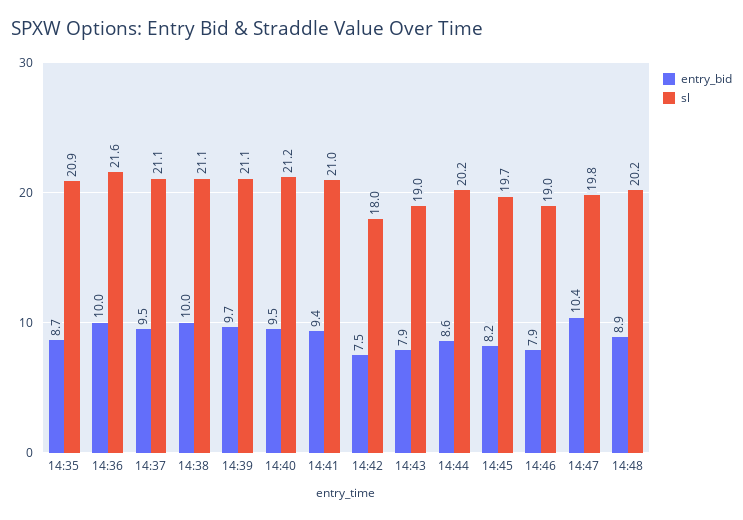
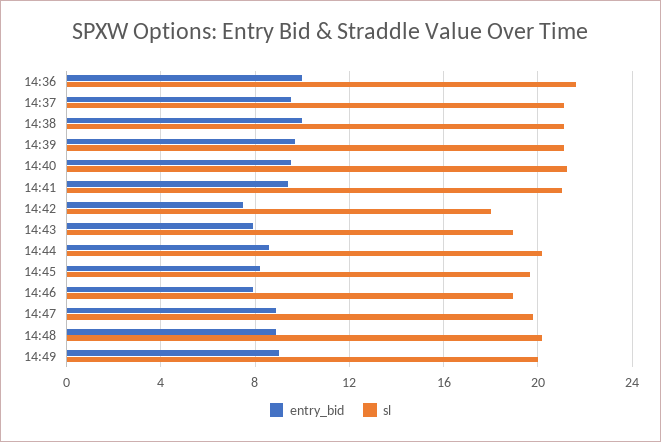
entry_bid, 14:35: 8.7 -> none
sl, 14:35: 20.9 -> none
entry_bid, 14:47: 10.4 -> 9
entry_bid, 14:49: none -> 9
sl, 14:49: none -> 20

